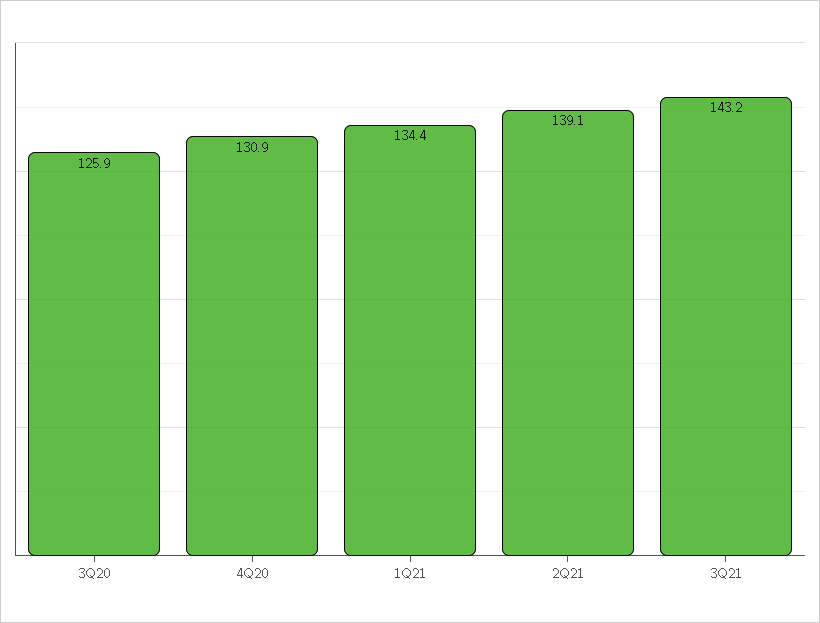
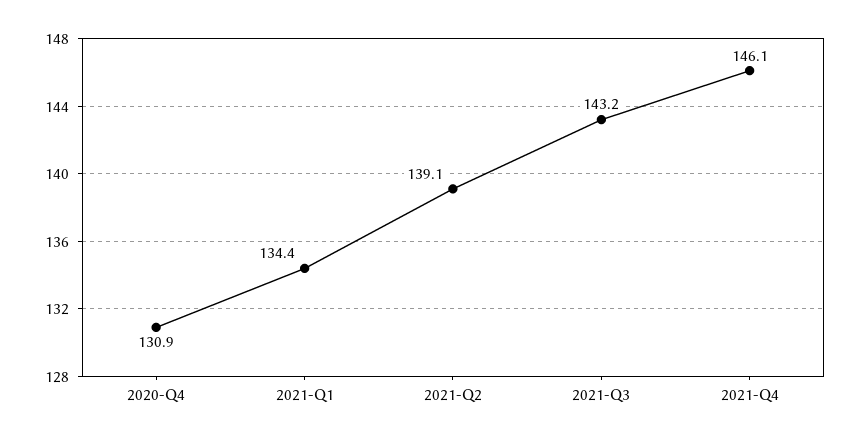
3Q20: 125.9 -> none
2021-Q4: none -> 146.1

